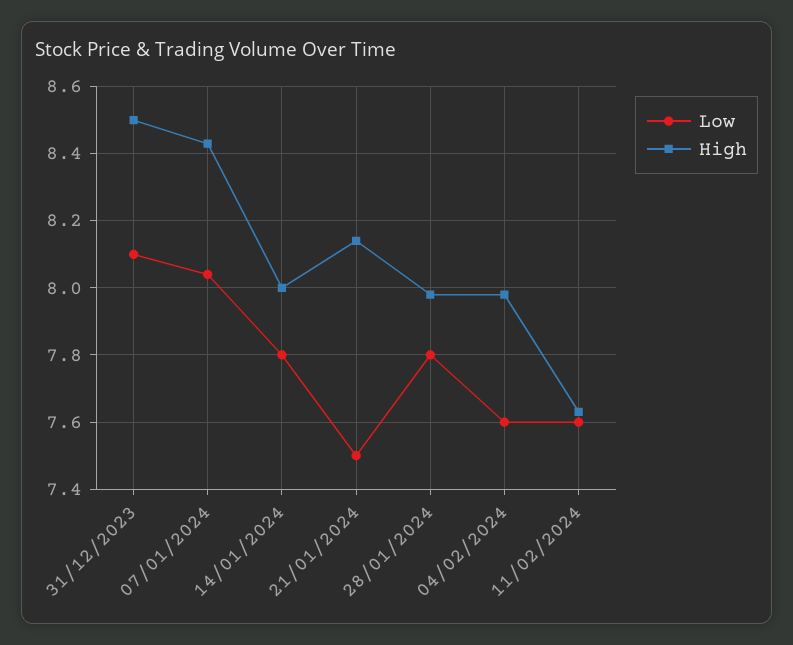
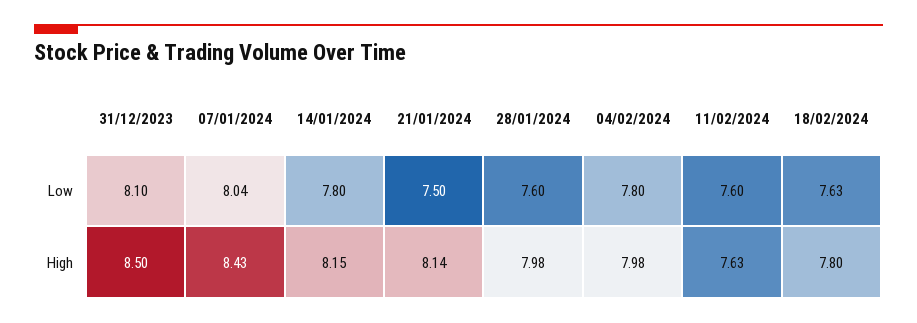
High, 14/01/2024: 8 -> 8.15
Low, 28/01/2024: 7.8 -> 7.6
Low, 04/02/2024: 7.6 -> 7.8
Low, 18/02/2024: none -> 7.63
High, 18/02/2024: none -> 7.8

